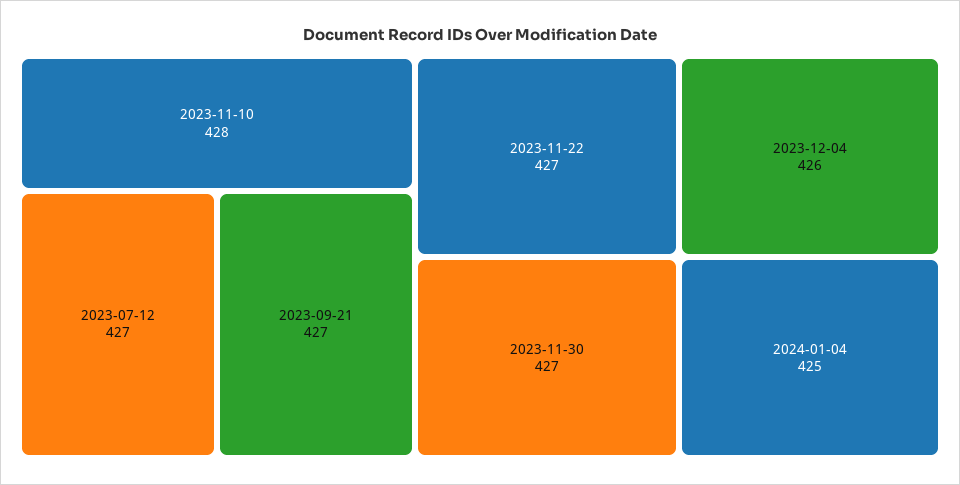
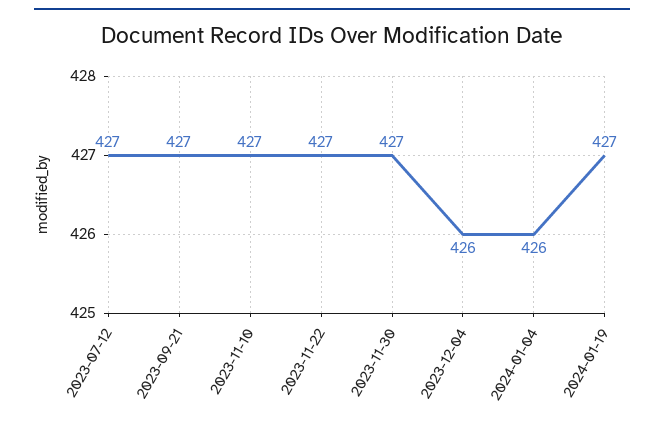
2023-11-10: 428 -> 427
2024-01-04: 425 -> 426
2024-01-19: none -> 427

